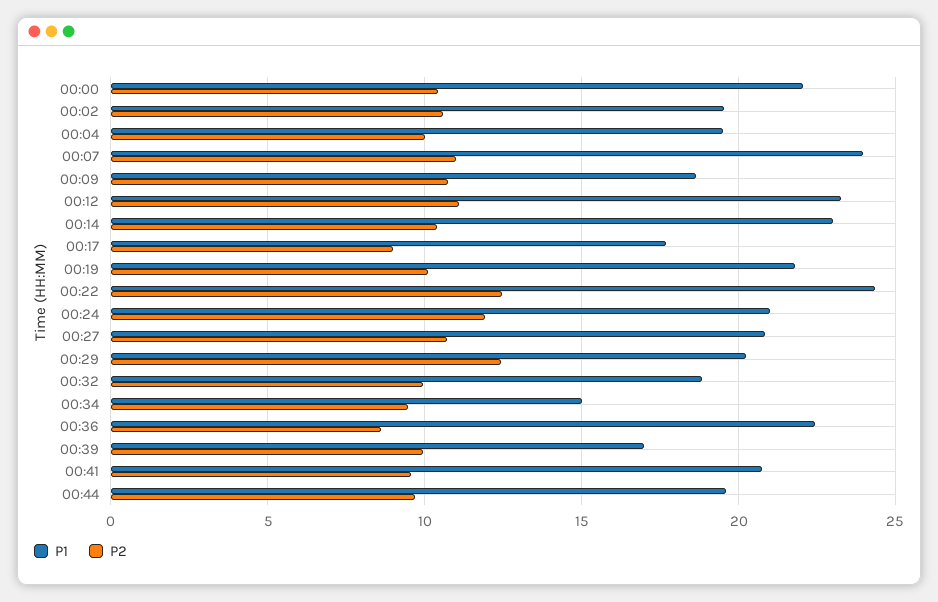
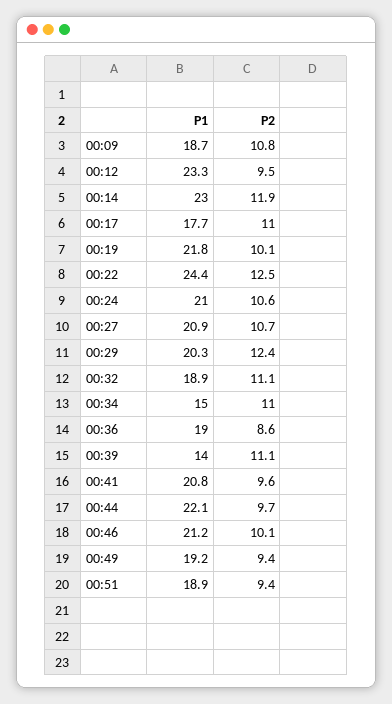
P1, 00:00: 22 -> none
P2, 00:00: 10.5 -> none
P1, 00:02: 19.5 -> none
P2, 00:02: 10.5 -> none
P1, 00:04: 19.5 -> none
P2, 00:04: 10 -> none
P1, 00:07: 24 -> none
P2, 00:07: 11 -> none
P2, 00:12: 11 -> 9.5
P2, 00:14: 10.5 -> 11.9
P2, 00:17: 9 -> 11
P2, 00:24: 12 -> 10.6
P2, 00:32: 10 -> 11.1
P2, 00:34: 9.5 -> 11
P1, 00:36: 22.5 -> 19
P1, 00:39: 17 -> 14
P2, 00:39: 10 -> 11.1
P1, 00:44: 19.5 -> 22.1
P1, 00:46: none -> 21.2
P2, 00:46: none -> 10.1
P1, 00:49: none -> 19.2
P2, 00:49: none -> 9.4
P1, 00:51: none -> 18.9
P2, 00:51: none -> 9.4

